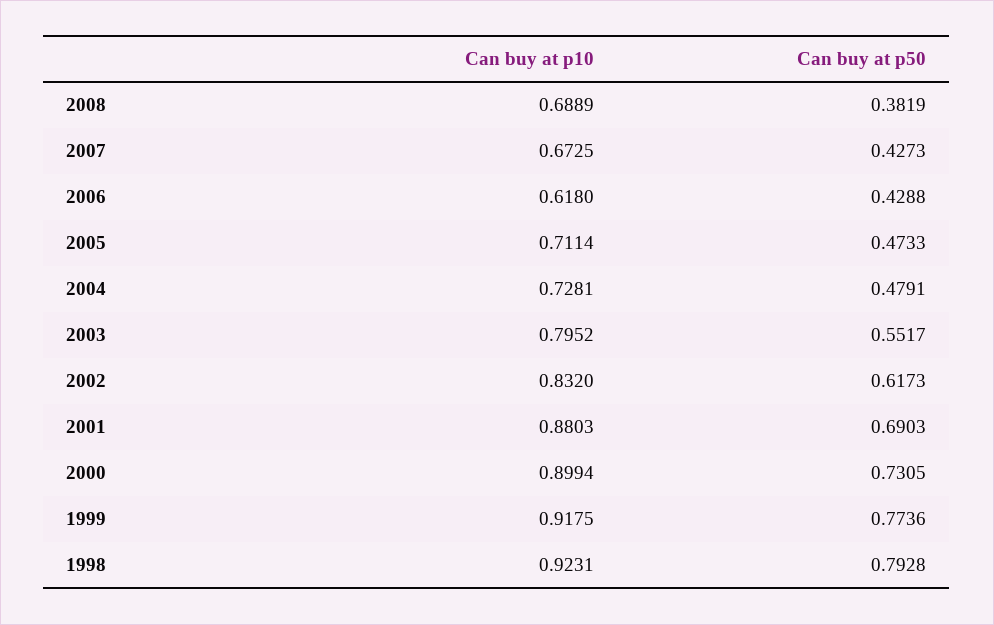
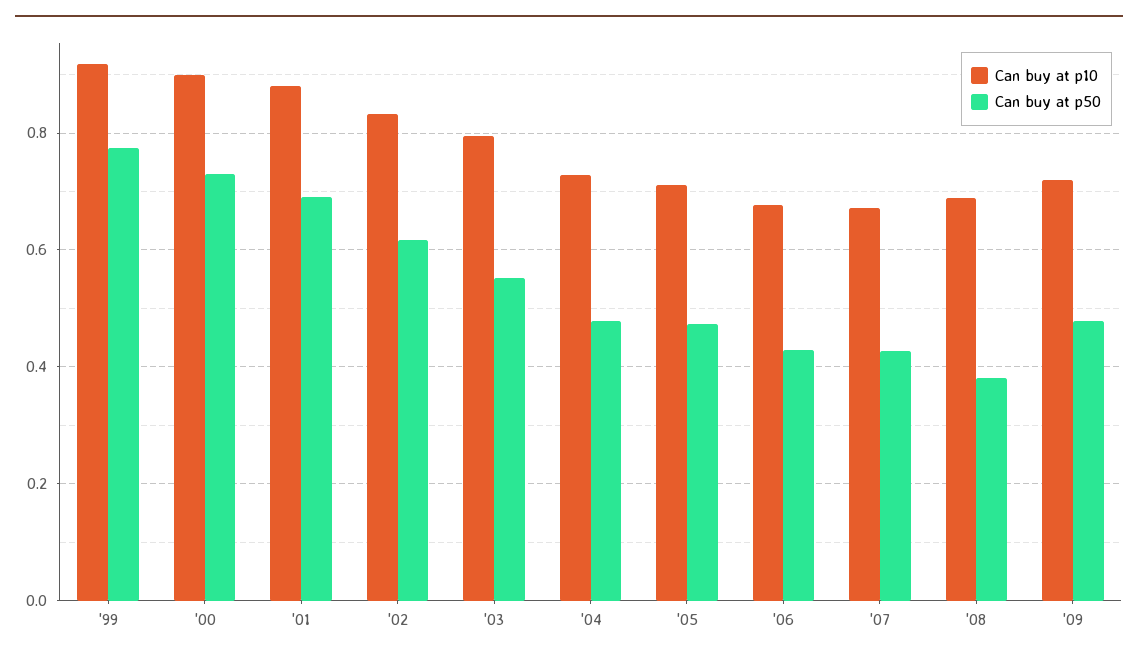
Can buy at p10, 2006: 0.618 -> 0.68
Can buy at p10, 1998: 0.9231 -> none
Can buy at p50, 1998: 0.7928 -> none
Can buy at p10, '09: none -> 0.72
Can buy at p50, '09: none -> 0.48

